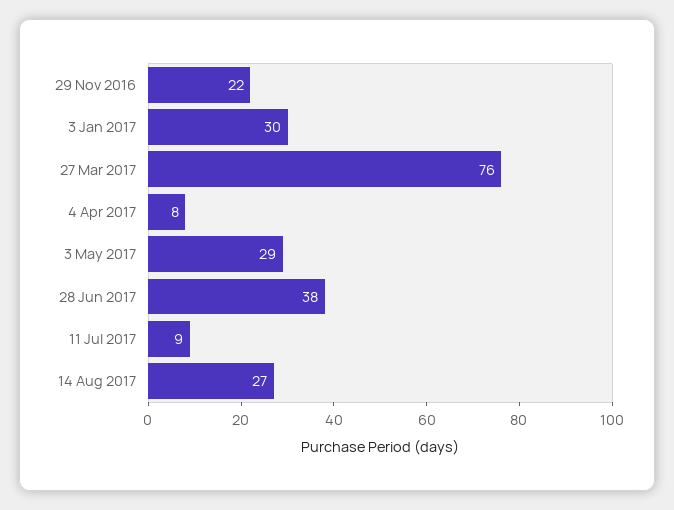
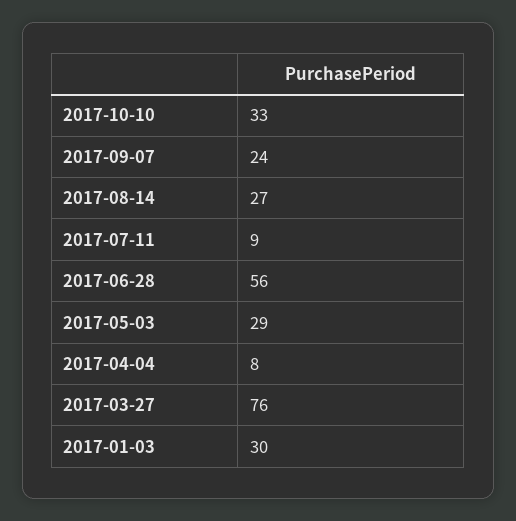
29 Nov 2016: 22 -> none
28 Jun 2017: 38 -> 56
2017-10-10: none -> 33
2017-09-07: none -> 24

